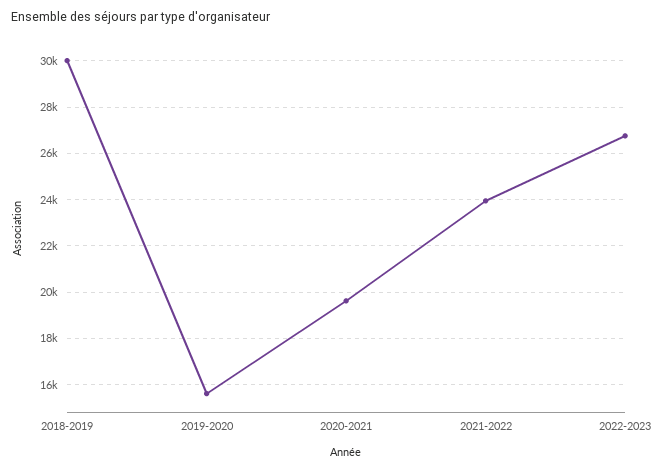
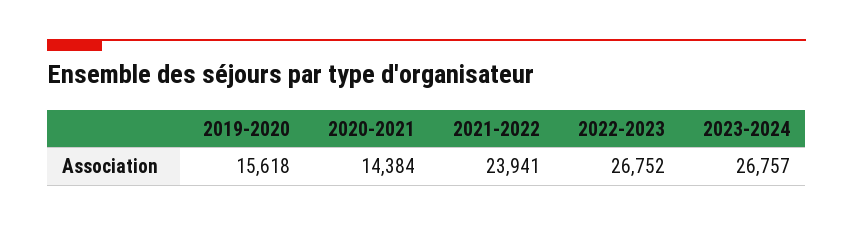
2018-2019: 30000 -> none
2020-2021: 19500 -> 14384
2023-2024: none -> 26757

